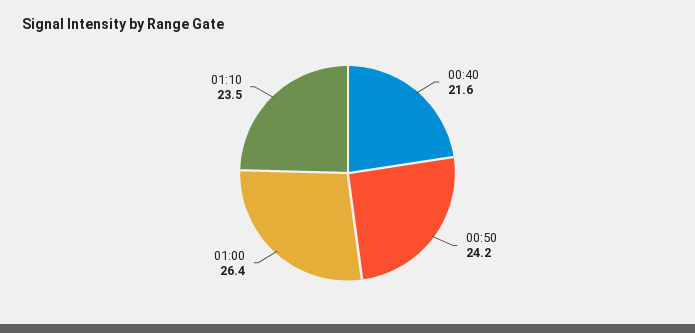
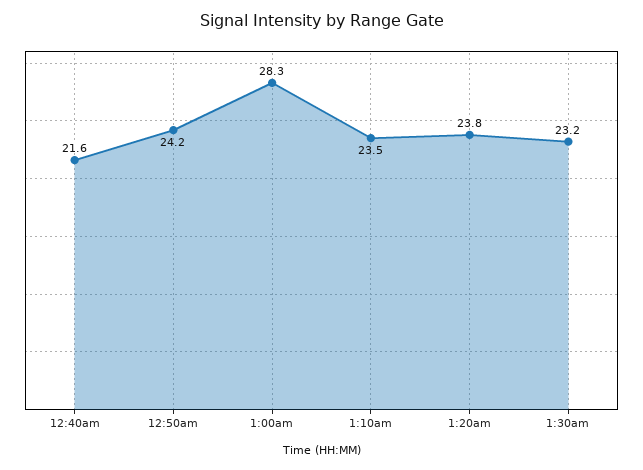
01:00: 26.4 -> 28.3
1:20am: none -> 23.8
1:30am: none -> 23.2

